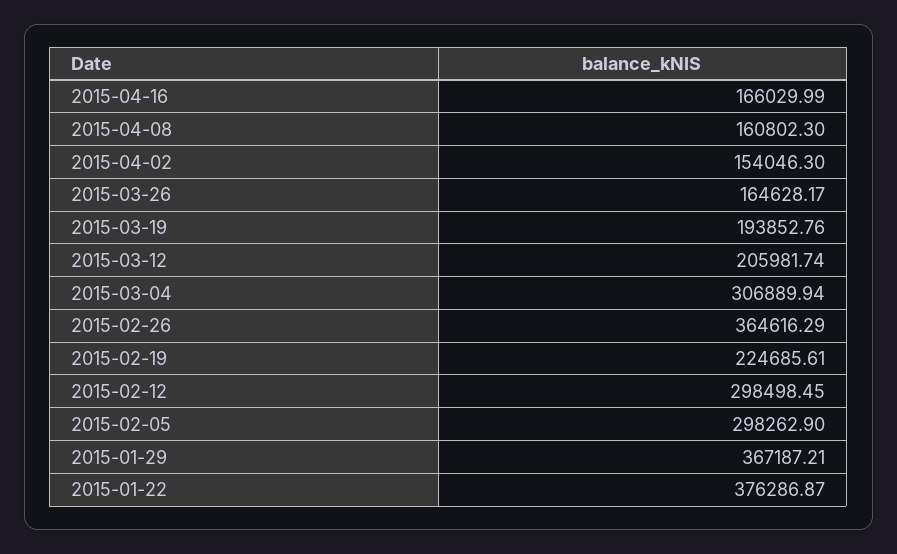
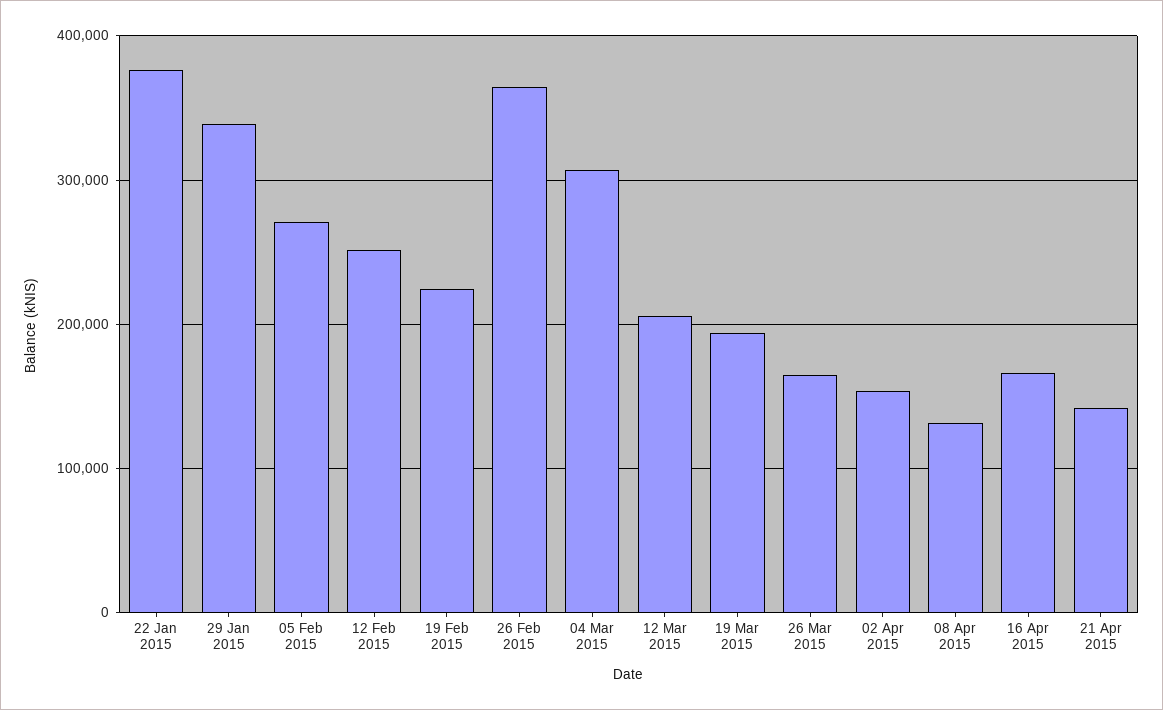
2015-04-08: 160802.3 -> 130000
2015-02-12: 298498.45 -> 250000
2015-02-05: 298262.9 -> 270000
2015-01-29: 367187.21 -> 340000
21 Apr 2015: none -> 140000

